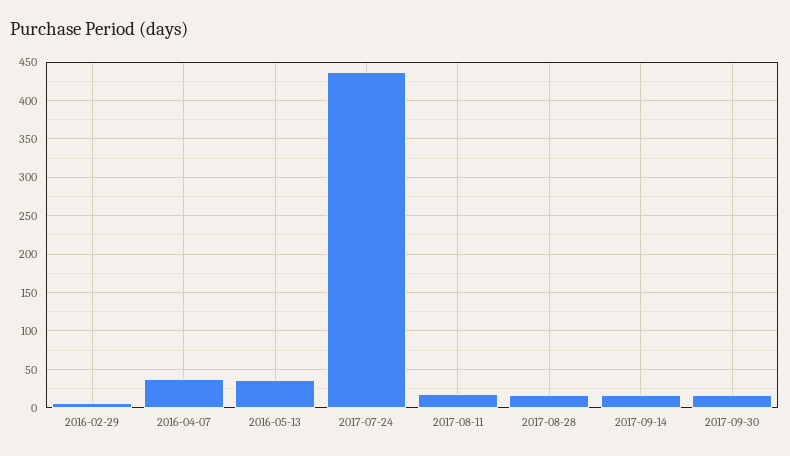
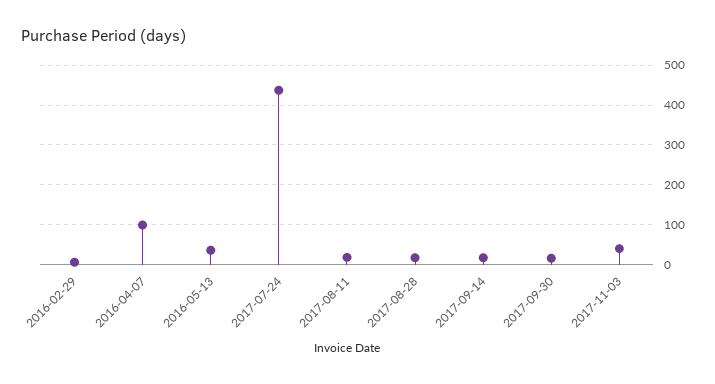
2016-04-07: 40 -> 100
2017-11-03: none -> 40

